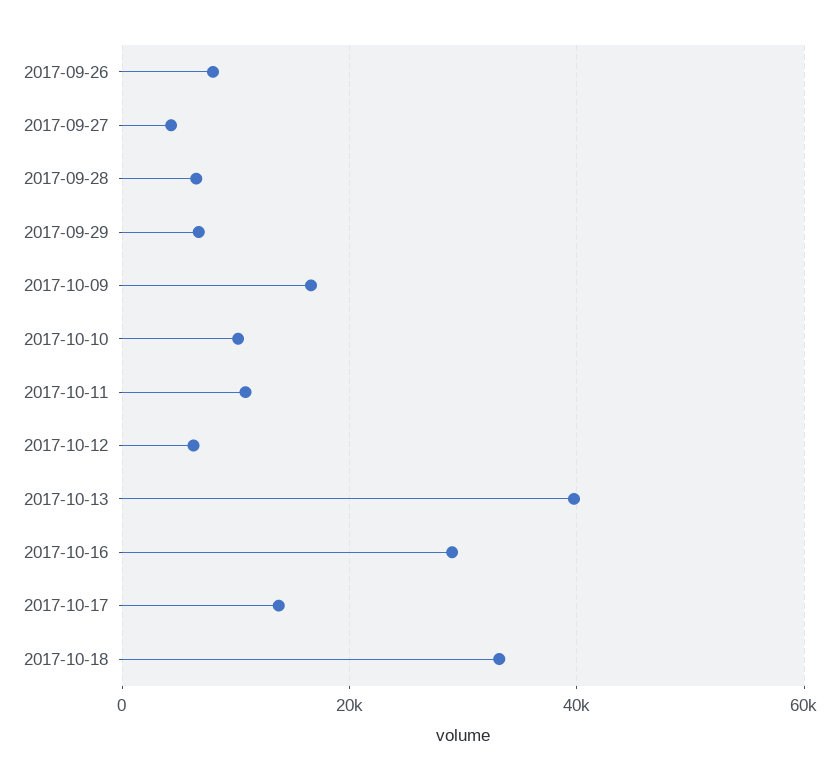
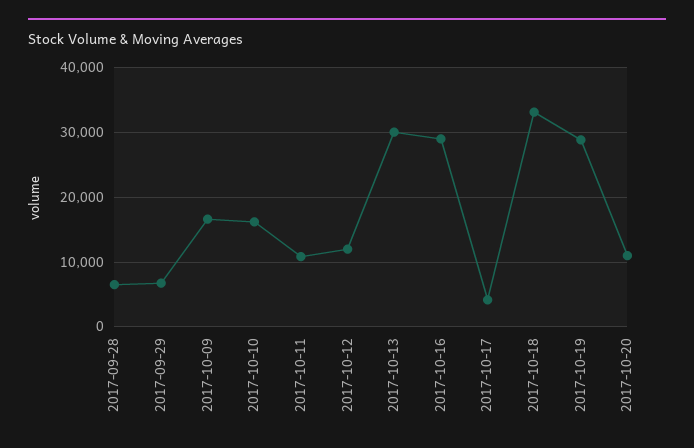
2017-09-26: 8000 -> none
2017-09-27: 4000 -> none
2017-10-10: 10000 -> 16000
2017-10-12: 6000 -> 12000
2017-10-13: 40000 -> 30000
2017-10-17: 14000 -> 4000
2017-10-19: none -> 29000
2017-10-20: none -> 11000

